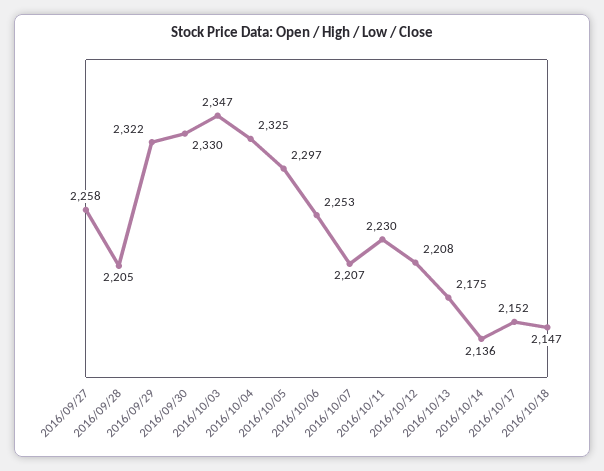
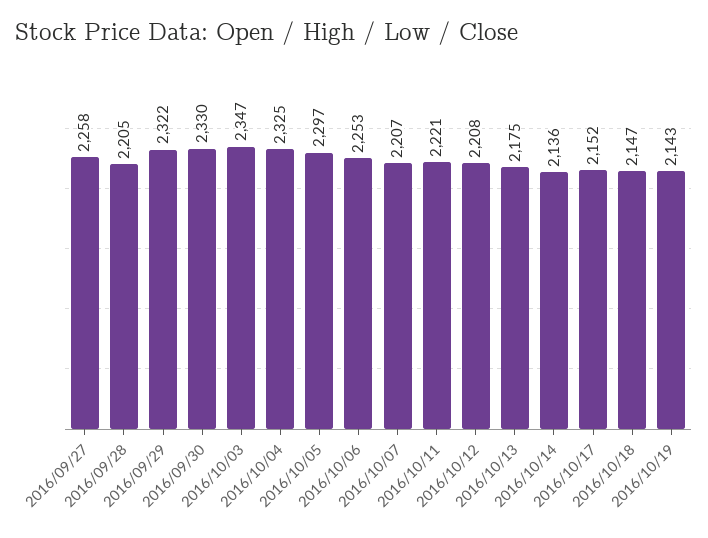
2016/10/11: 2230 -> 2221
2016/10/19: none -> 2143

